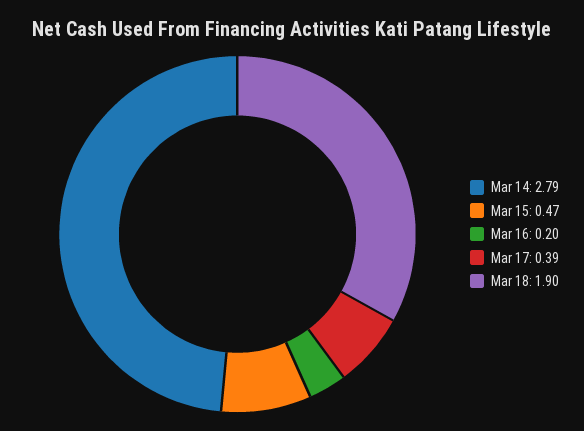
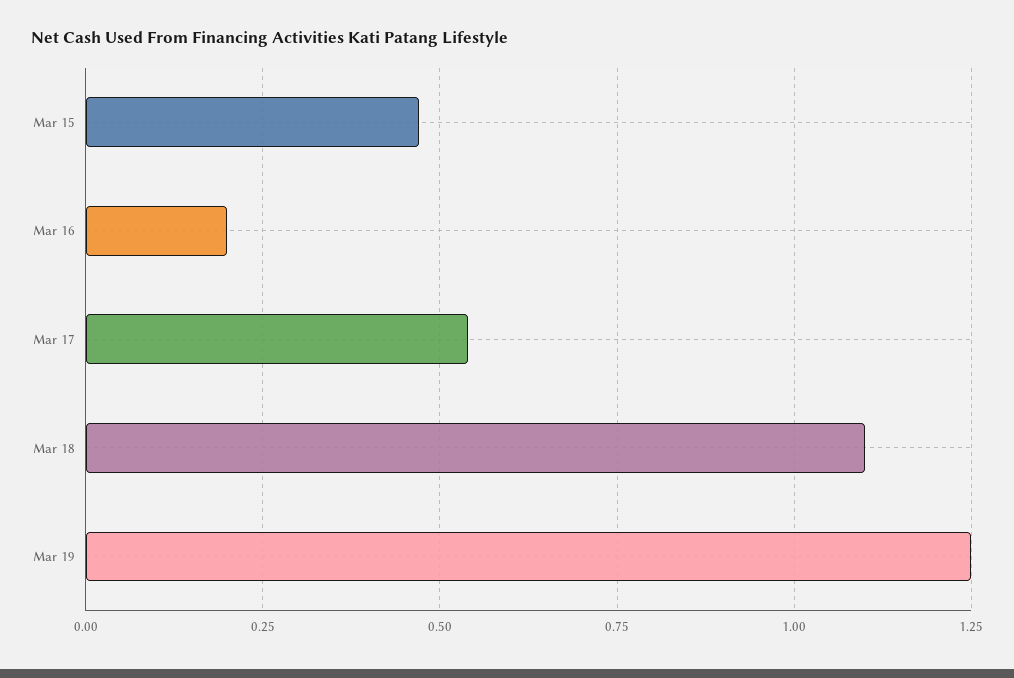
Mar 14: 2.79 -> none
Mar 17: 0.39 -> 0.55
Mar 18: 1.9 -> 1.1
Mar 19: none -> 1.25

